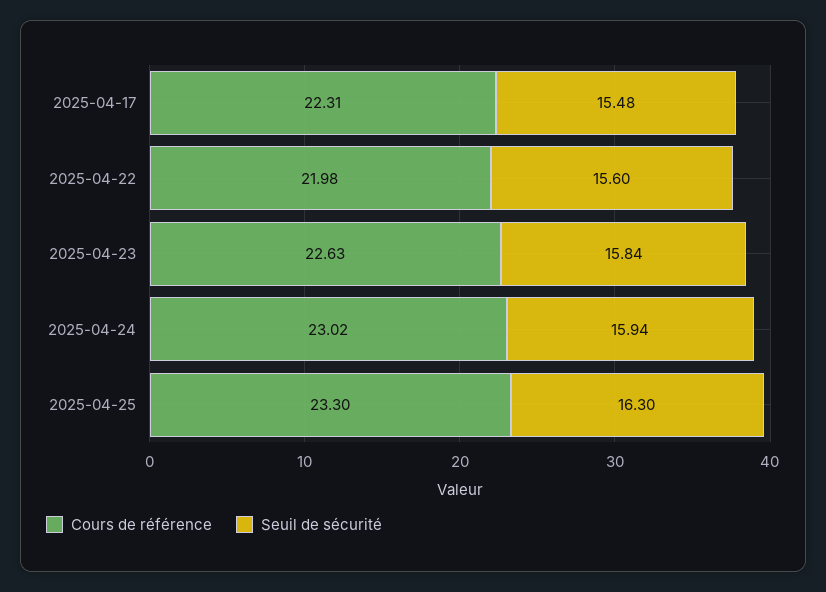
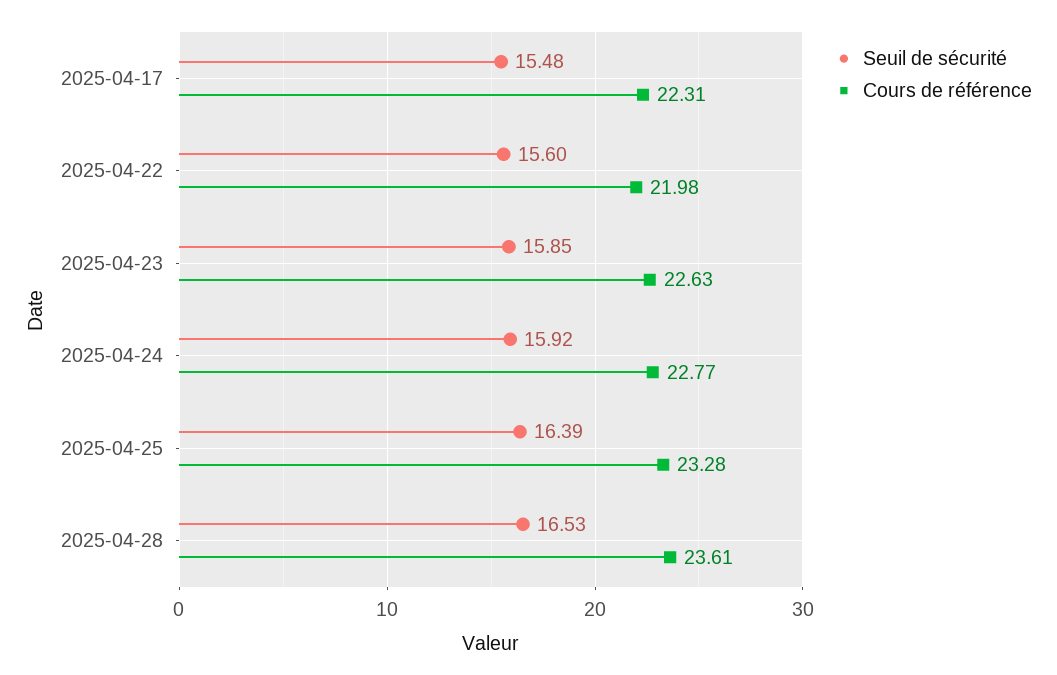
Seuil de sécurité, 2025-04-23: 15.84 -> 15.85
Cours de référence, 2025-04-24: 23.02 -> 22.77
Seuil de sécurité, 2025-04-24: 15.94 -> 15.92
Cours de référence, 2025-04-25: 23.3 -> 23.28
Seuil de sécurité, 2025-04-25: 16.3 -> 16.39
Seuil de sécurité, 2025-04-28: none -> 16.53
Cours de référence, 2025-04-28: none -> 23.61

